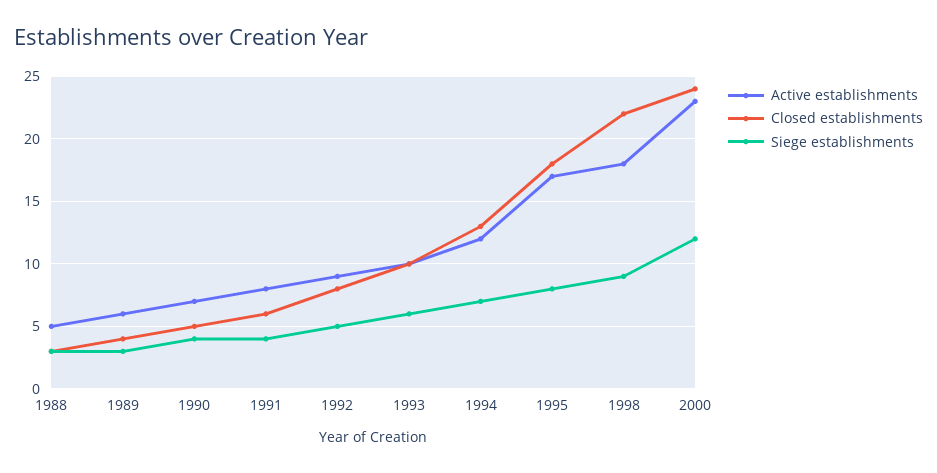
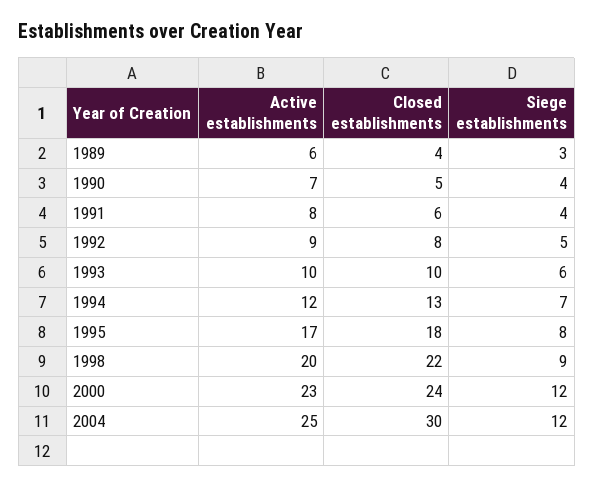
Active establishments, 1988: 5 -> none
Closed establishments, 1988: 3 -> none
Siege establishments, 1988: 3 -> none
Active establishments, 1998: 18 -> 20
Active establishments, 2004: none -> 25
Closed establishments, 2004: none -> 30
Siege establishments, 2004: none -> 12

